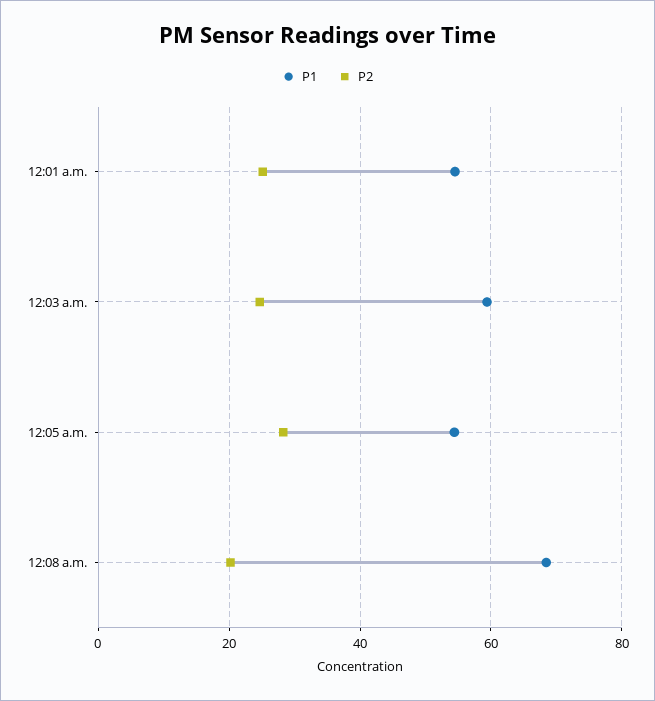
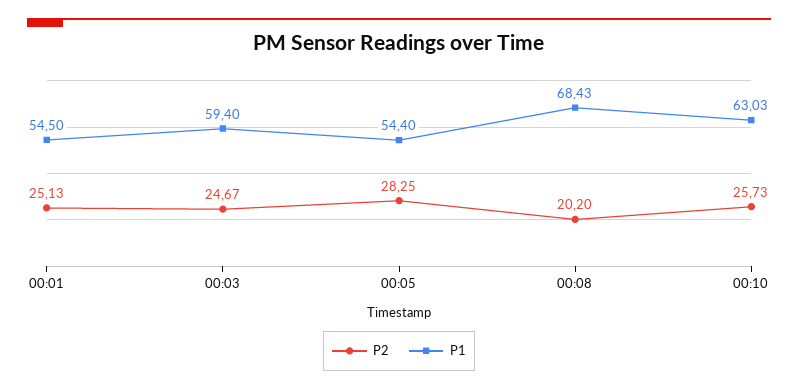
P2, 00:10: none -> 25.73
P1, 00:10: none -> 63.03

